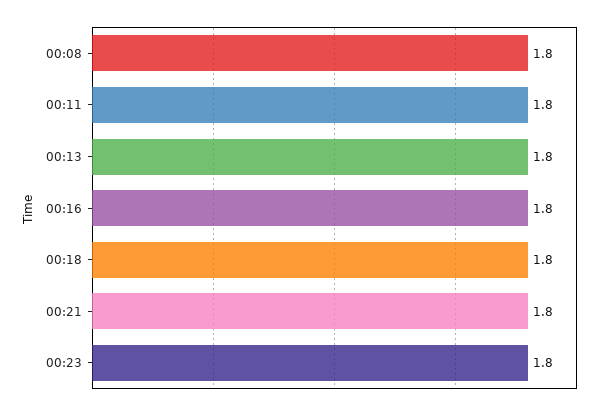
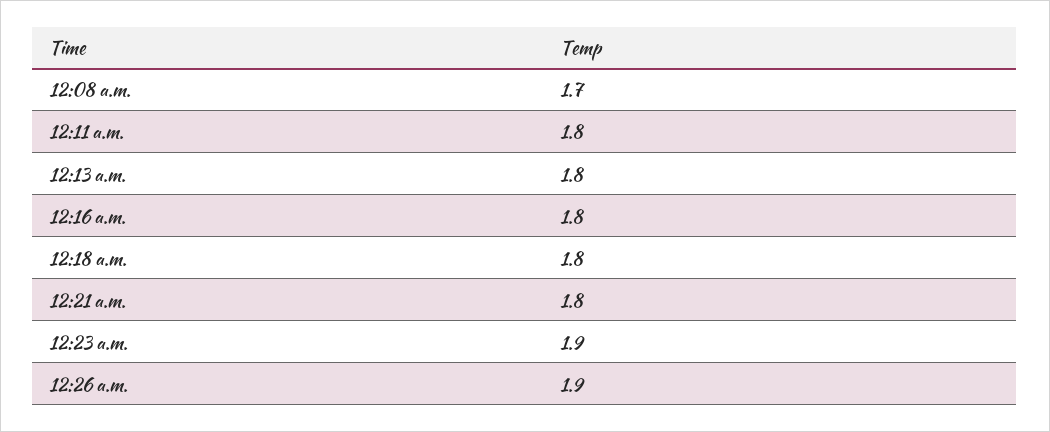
00:08: 1.8 -> 1.7
00:23: 1.8 -> 1.9
12:26 a.m.: none -> 1.9

